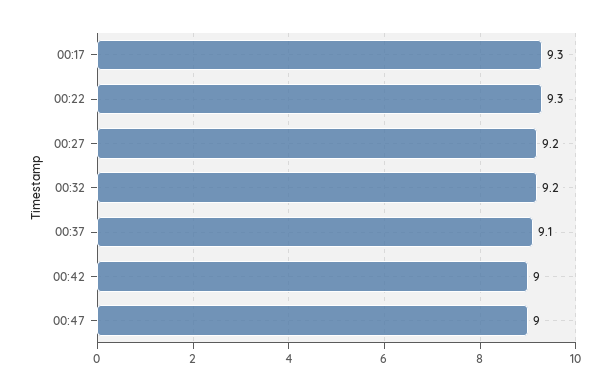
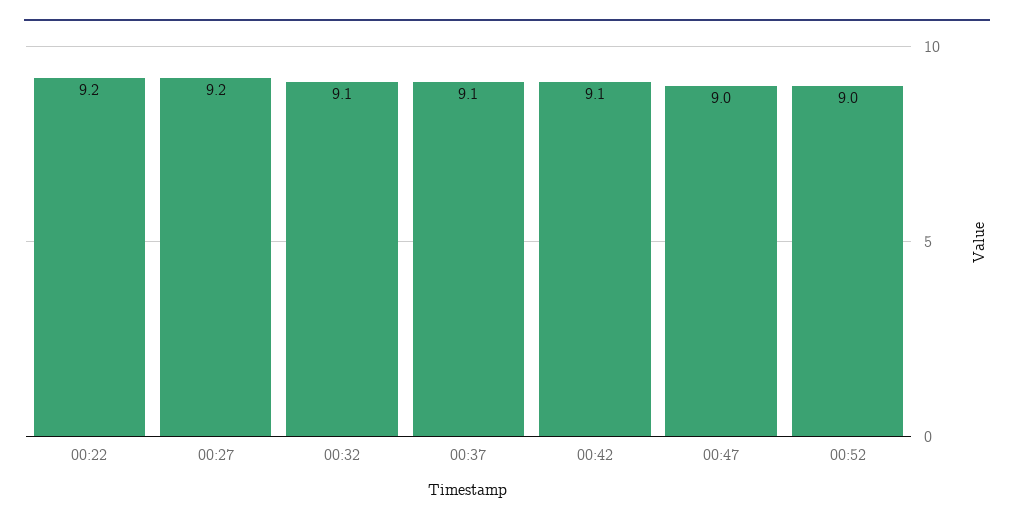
00:17: 9.3 -> none
00:22: 9.3 -> 9.2
00:32: 9.2 -> 9.1
00:42: 9 -> 9.1
00:52: none -> 9

